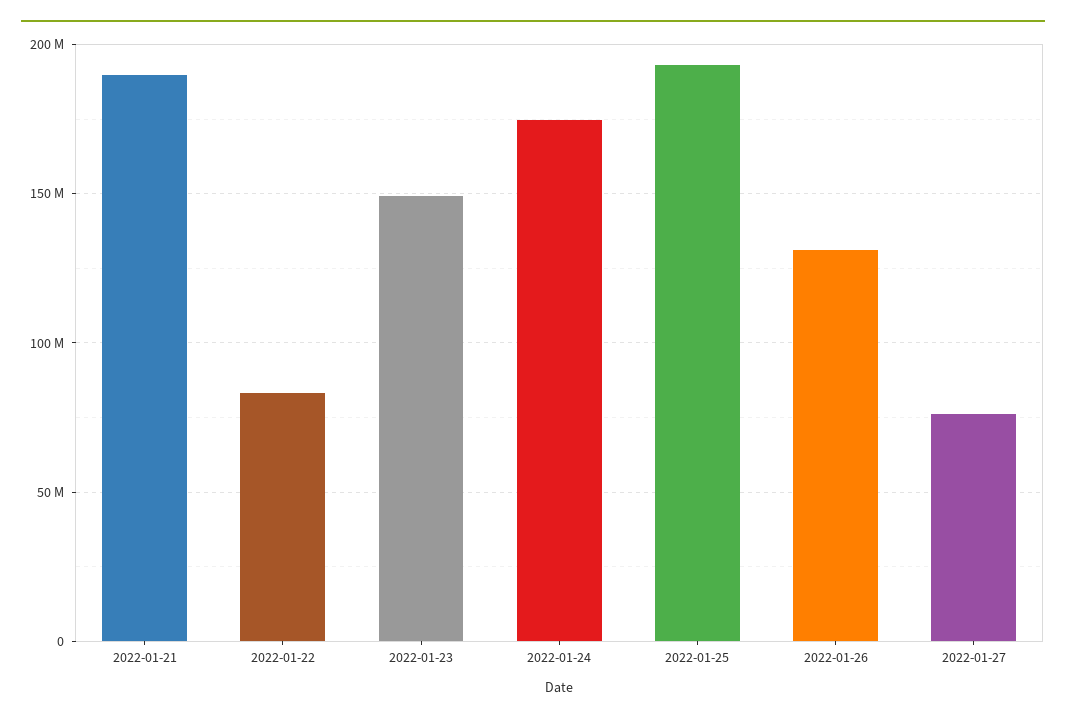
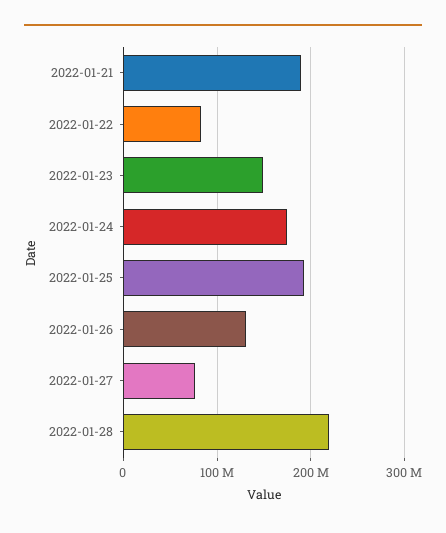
2022-01-28: none -> 220000000

